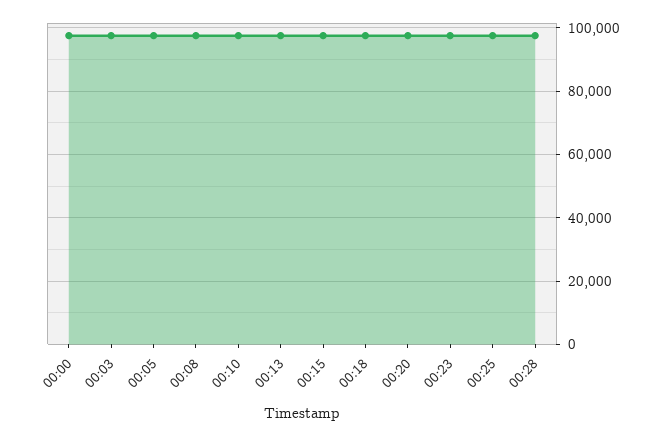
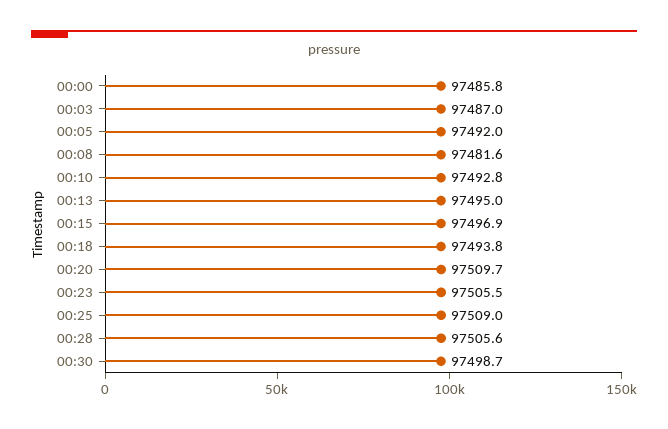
00:30: none -> 97498.7

